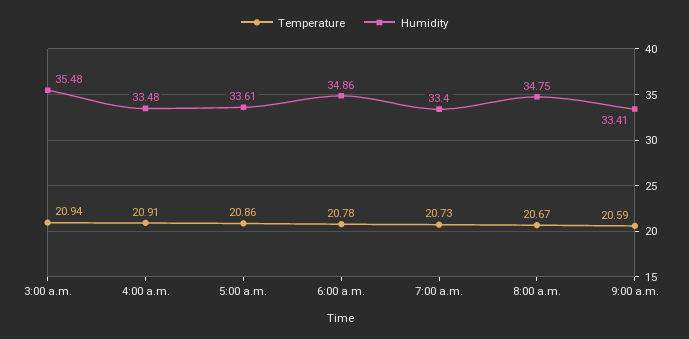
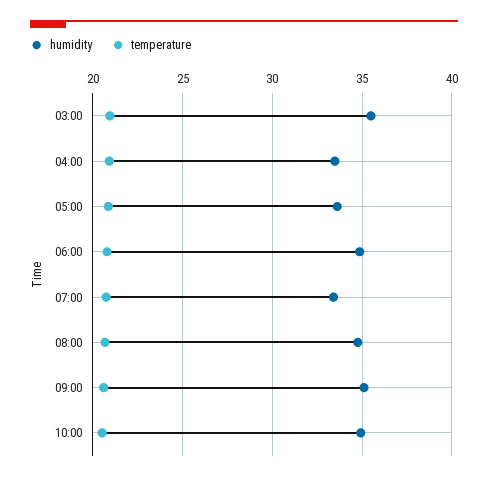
Humidity, 9:00 a.m.: 33.41 -> 35
Humidity, 10:00: none -> 35
Temperature, 10:00: none -> 20.5

